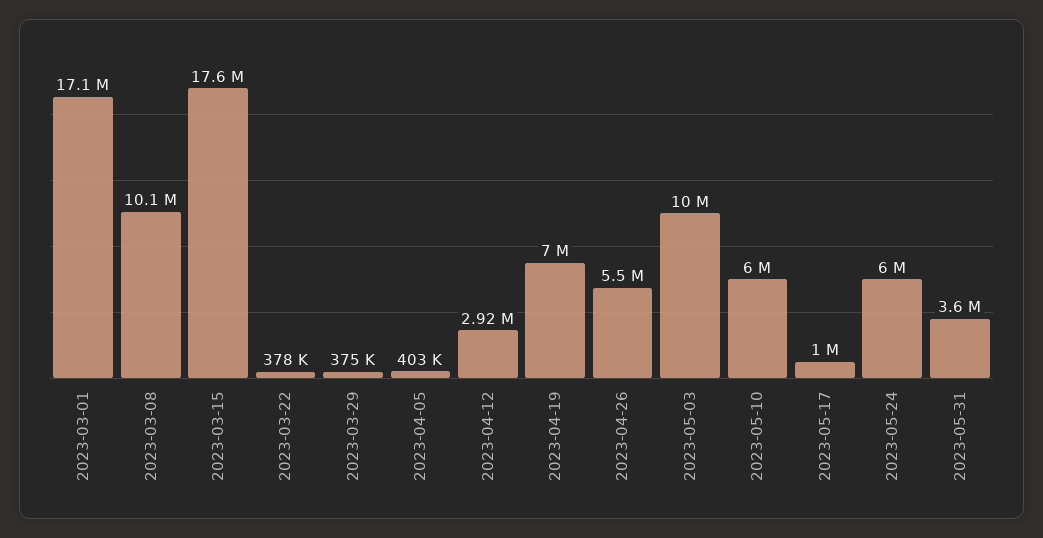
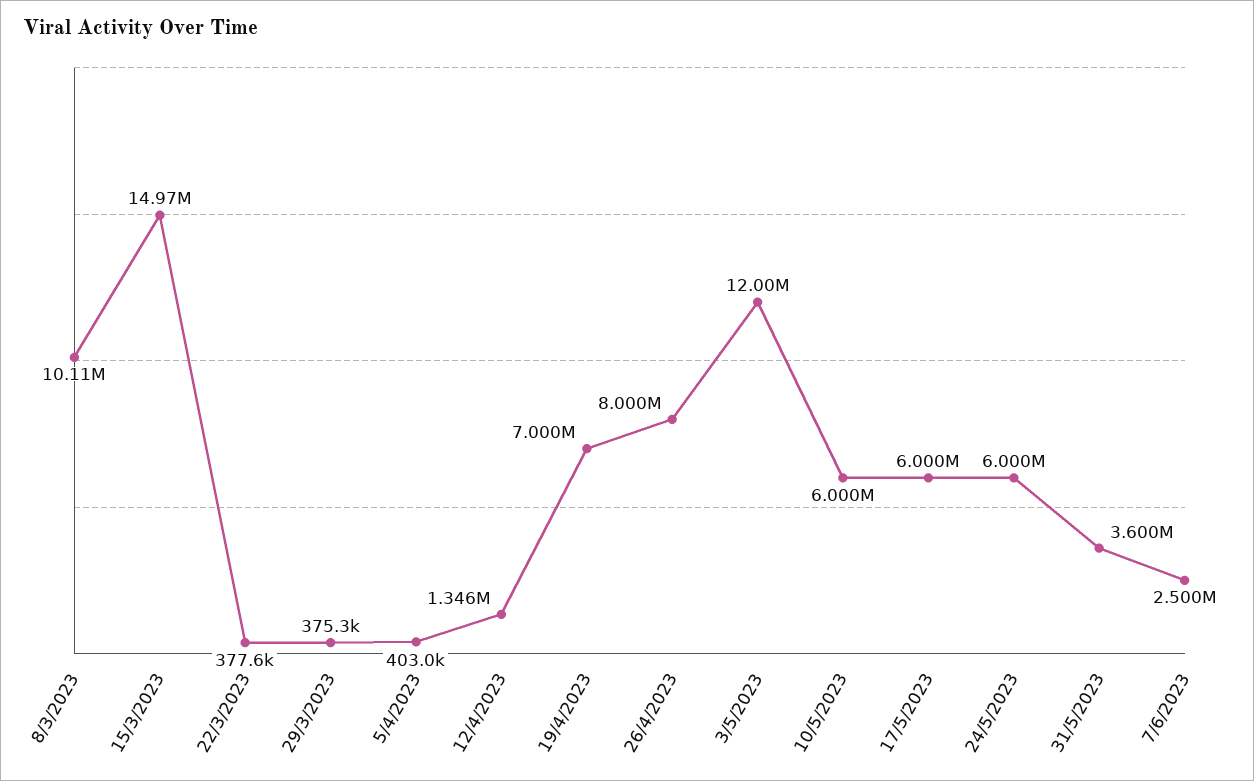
2023-03-01: 17100000 -> none
2023-03-15: 17600000 -> 14970000
2023-04-12: 2920000 -> 1346000
2023-04-26: 5500000 -> 8000000
2023-05-03: 10000000 -> 12000000
2023-05-17: 1000000 -> 6000000
7/6/2023: none -> 2500000

